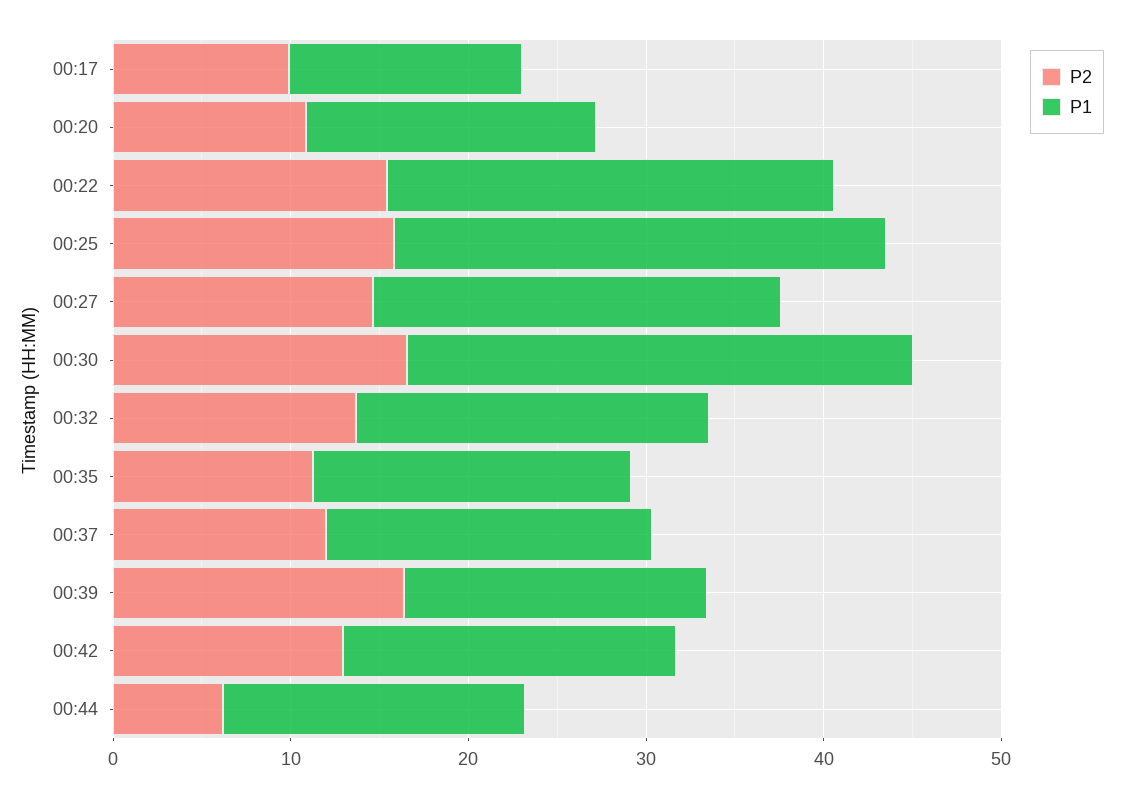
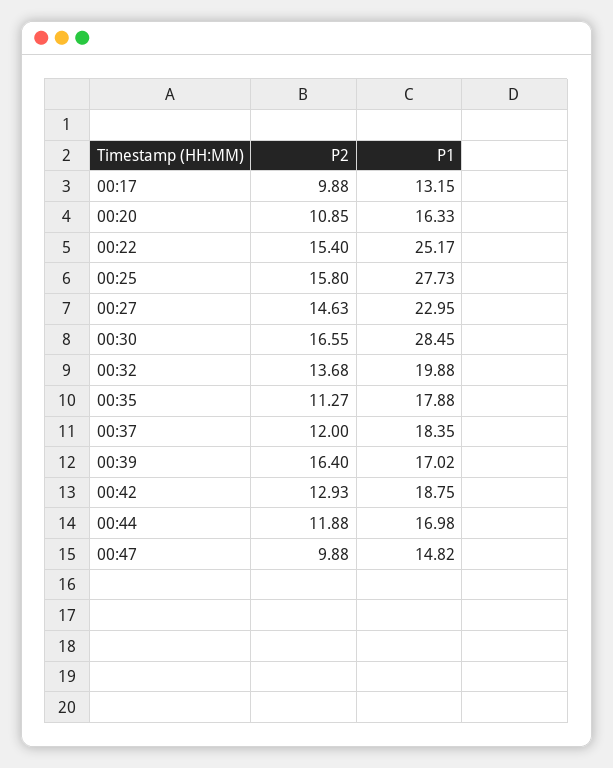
P2, 00:44: 6 -> 11.88
P2, 00:47: none -> 9.88
P1, 00:47: none -> 14.82

